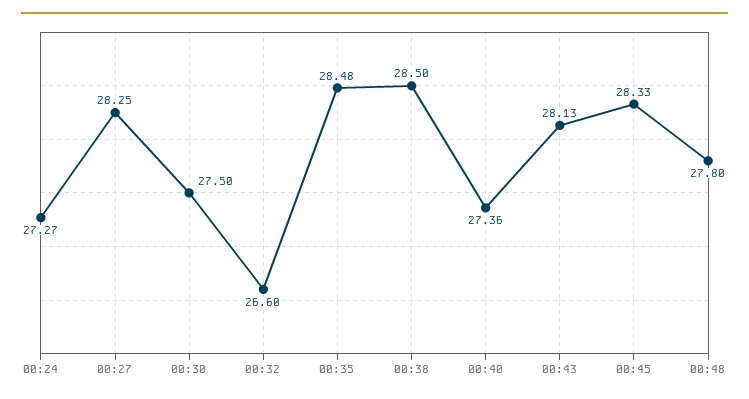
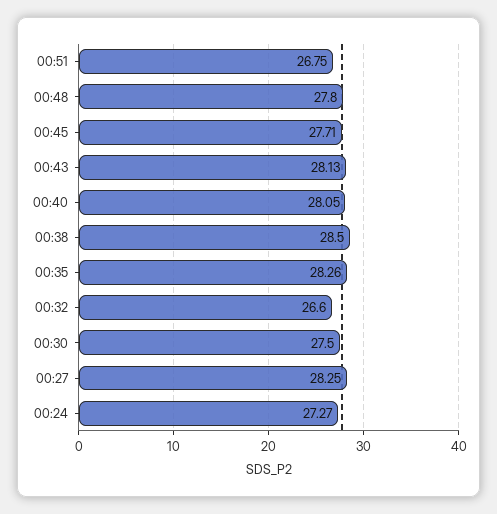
00:35: 28.48 -> 28.26
00:40: 27.36 -> 28.05
00:45: 28.33 -> 27.71
00:51: none -> 26.75

